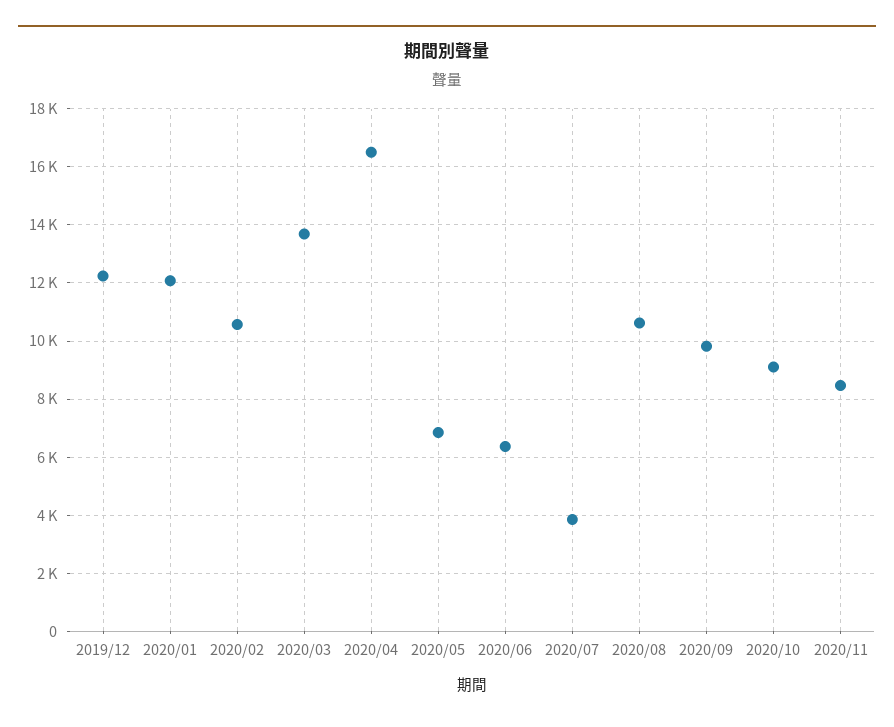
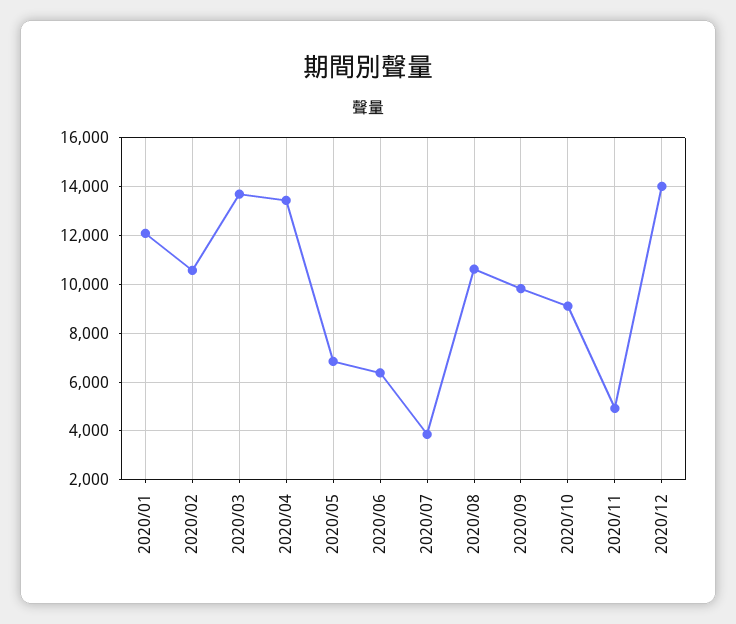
2019/12: 12250 -> none
2020/04: 16500 -> 13500
2020/11: 8500 -> 5000
2020/12: none -> 14000

